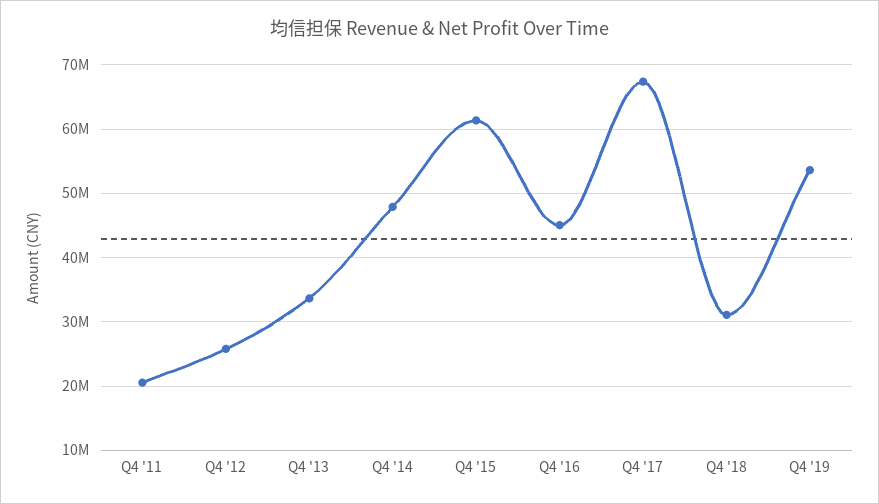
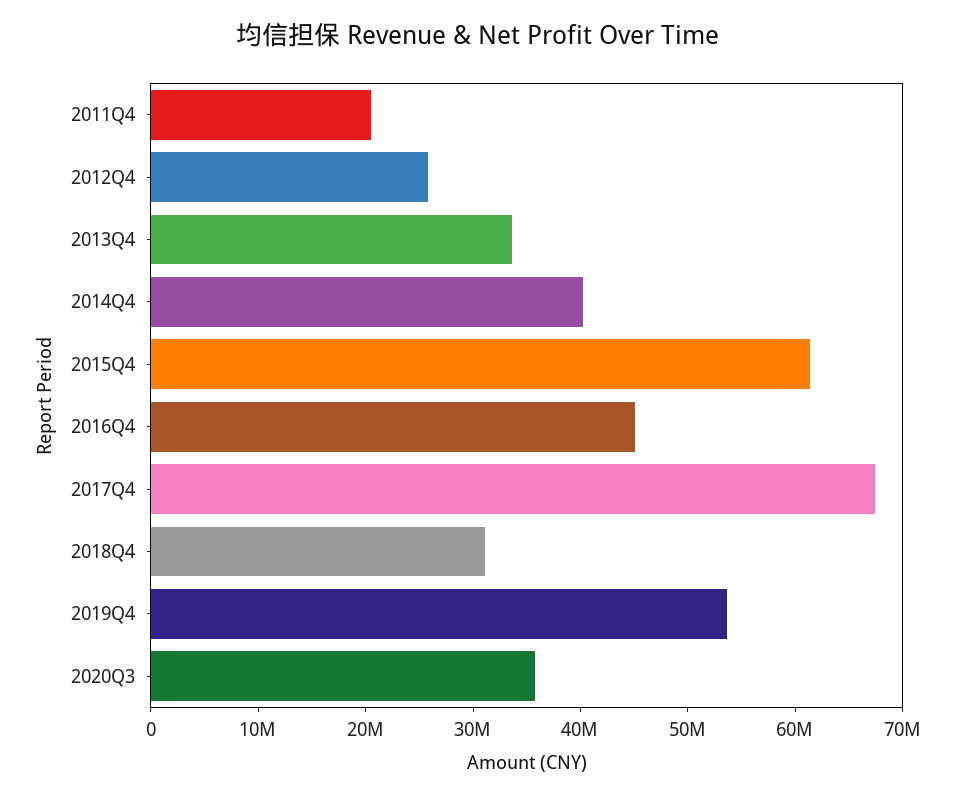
Q4 '14: 48000000 -> 40000000
2020Q3: none -> 36000000

